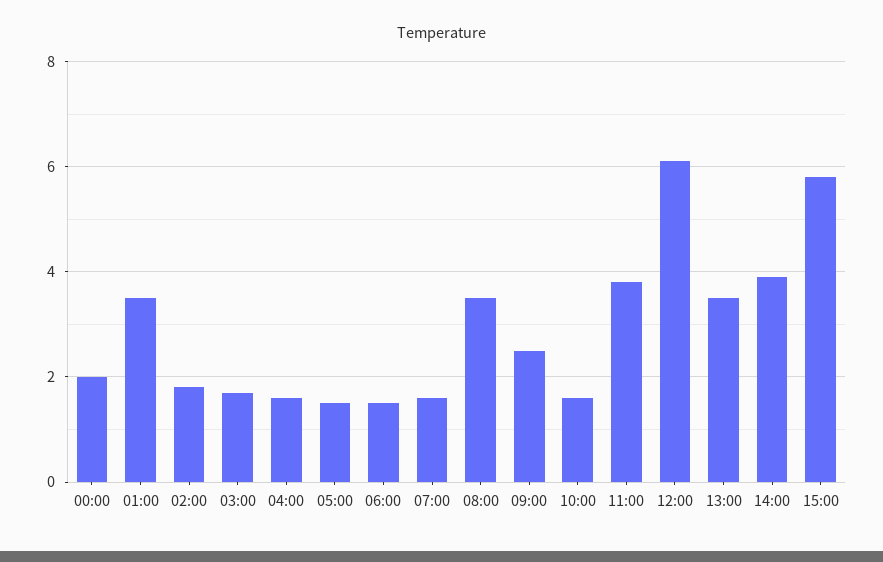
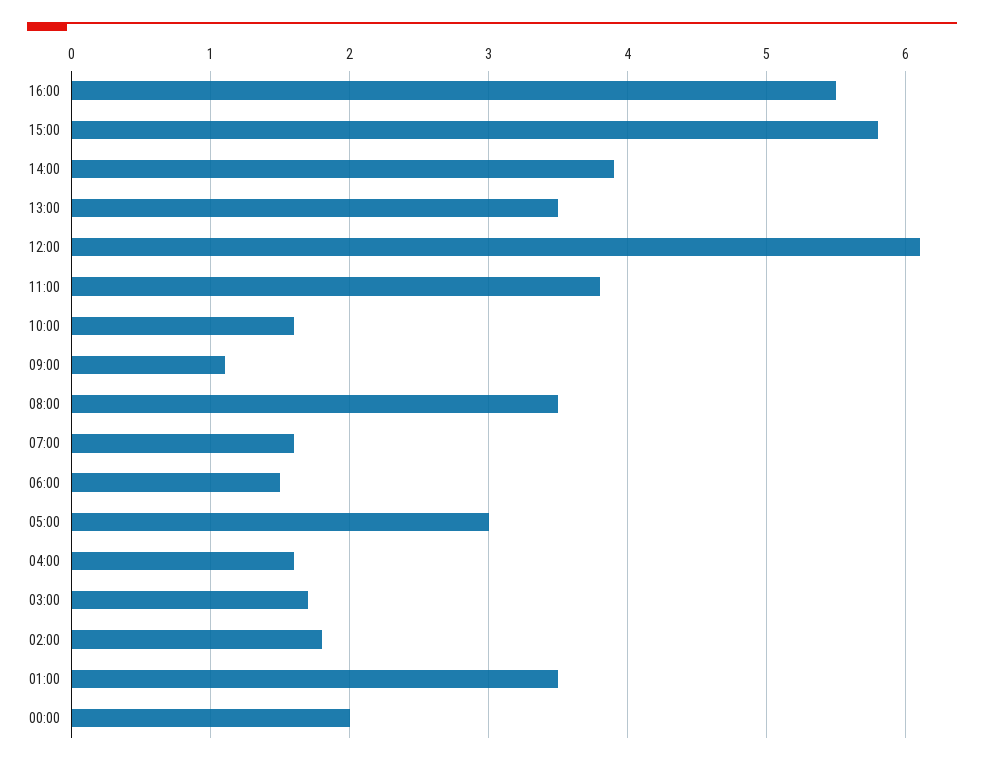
05:00: 1.5 -> 3
09:00: 2.5 -> 1.1
16:00: none -> 5.5

